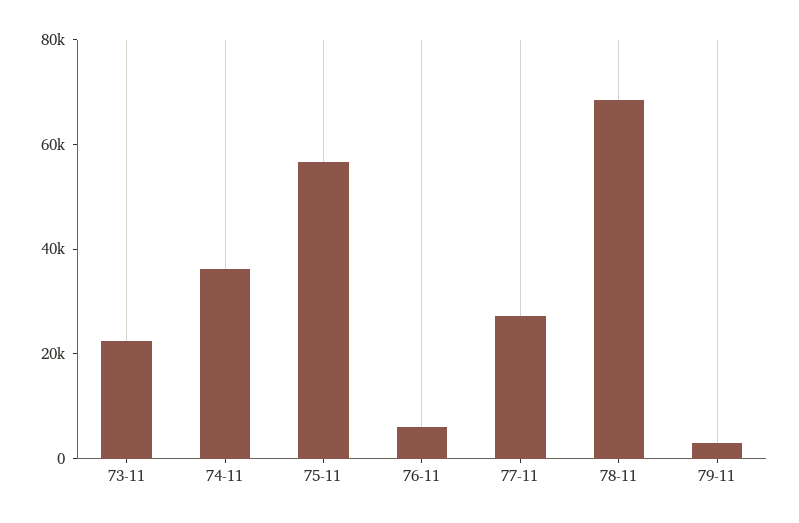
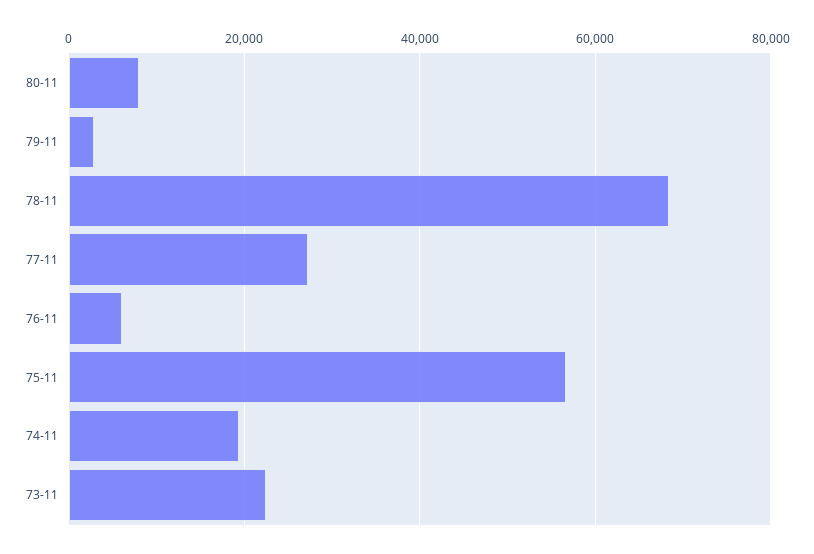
74-11: 35000 -> 20000
80-11: none -> 8000

